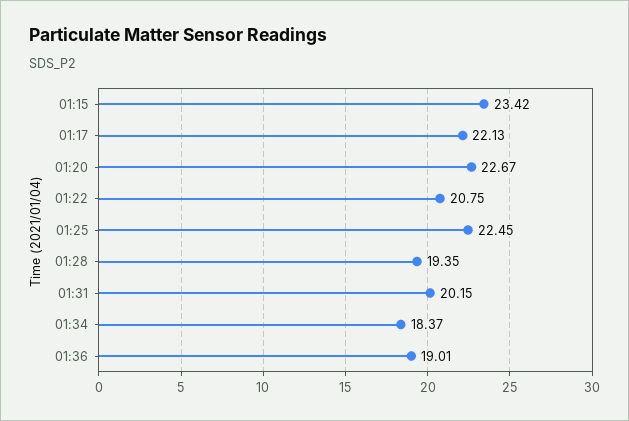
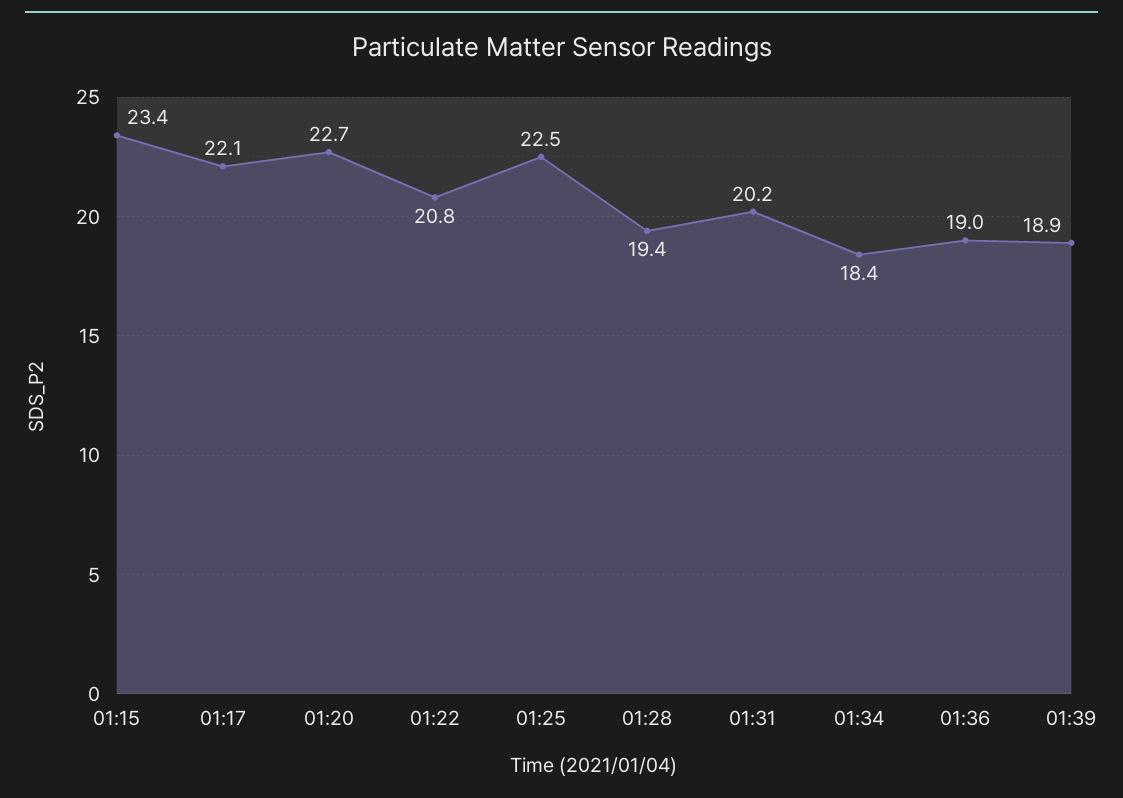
01:39: none -> 18.9

